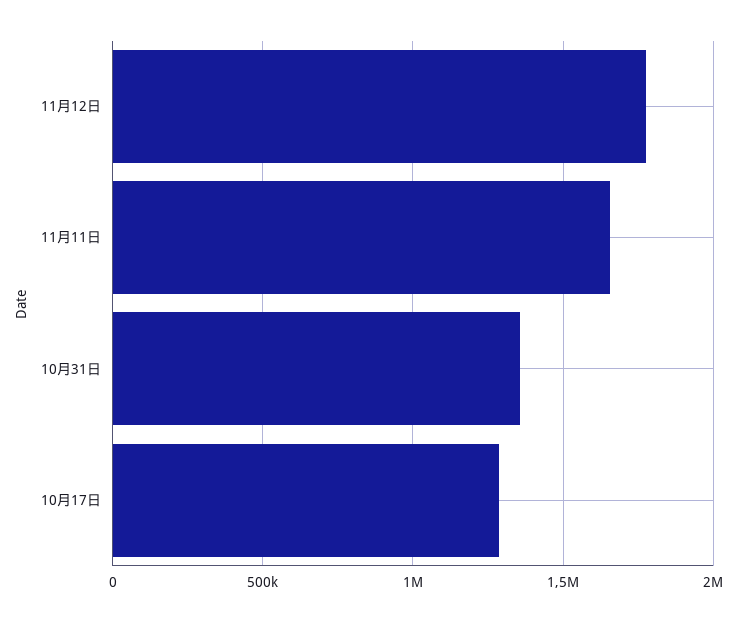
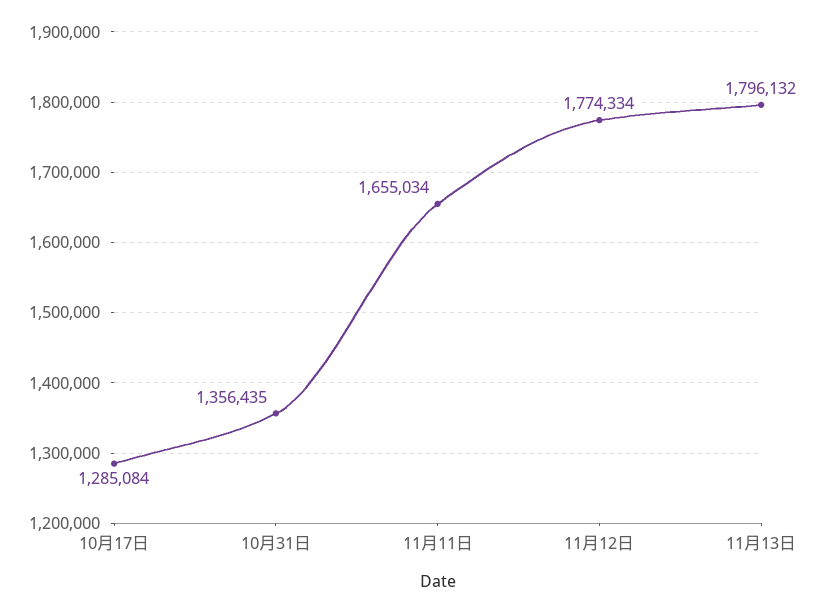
11月13日: none -> 1796132

